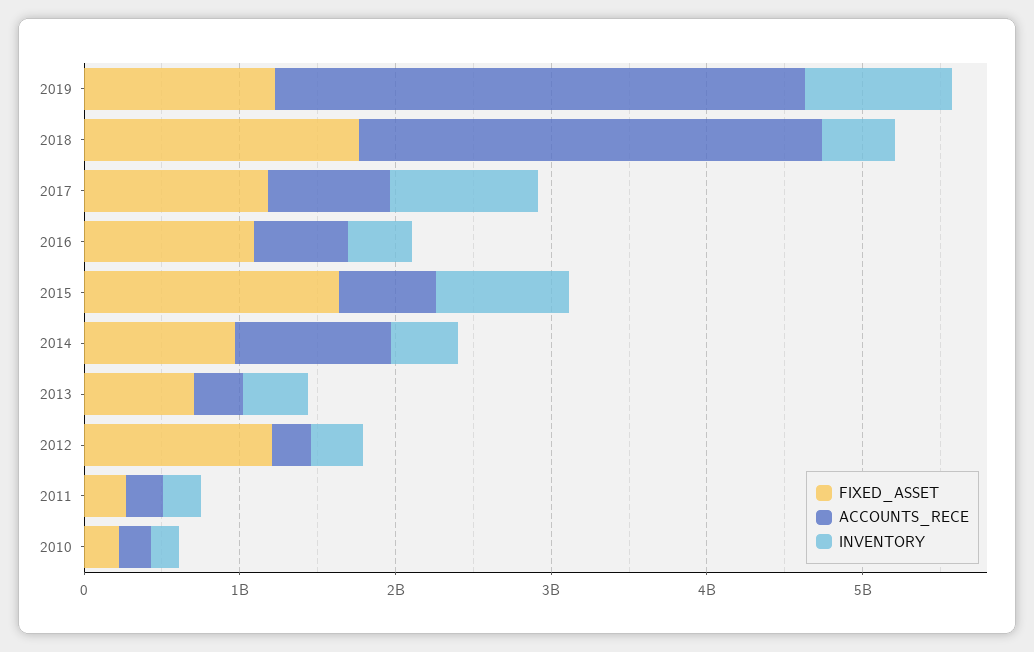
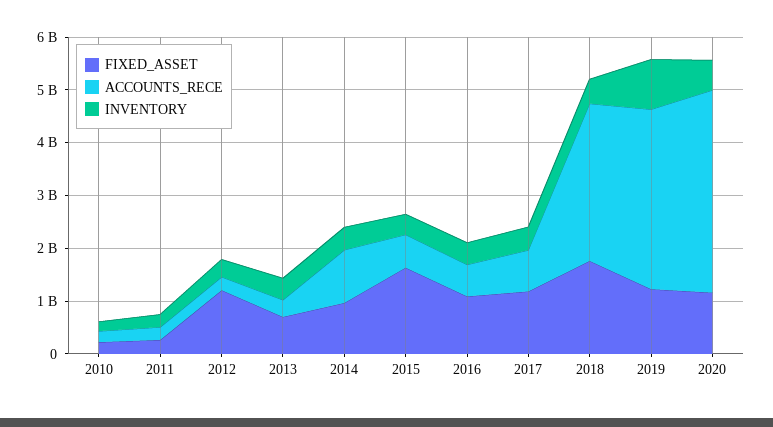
INVENTORY, 2017: 1000000000 -> 400000000
INVENTORY, 2015: 800000000 -> 400000000
FIXED_ASSET, 2020: none -> 1200000000
ACCOUNTS_RECE, 2020: none -> 3800000000
INVENTORY, 2020: none -> 600000000

